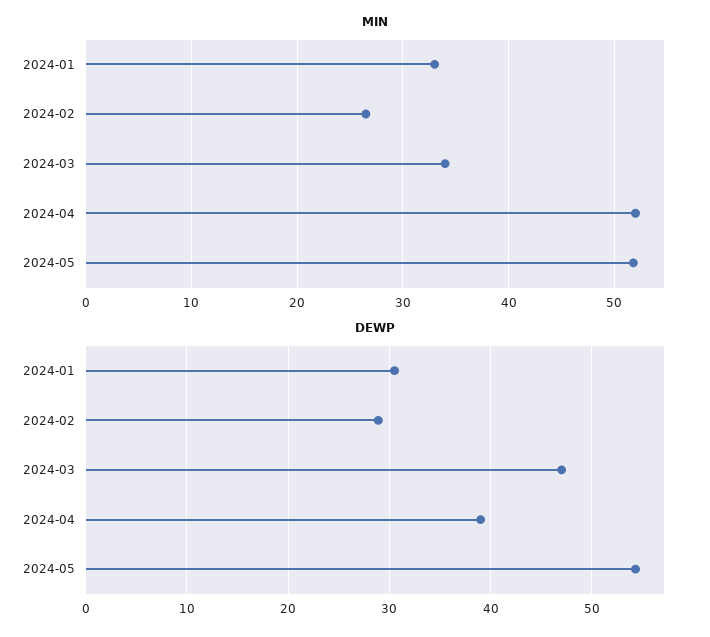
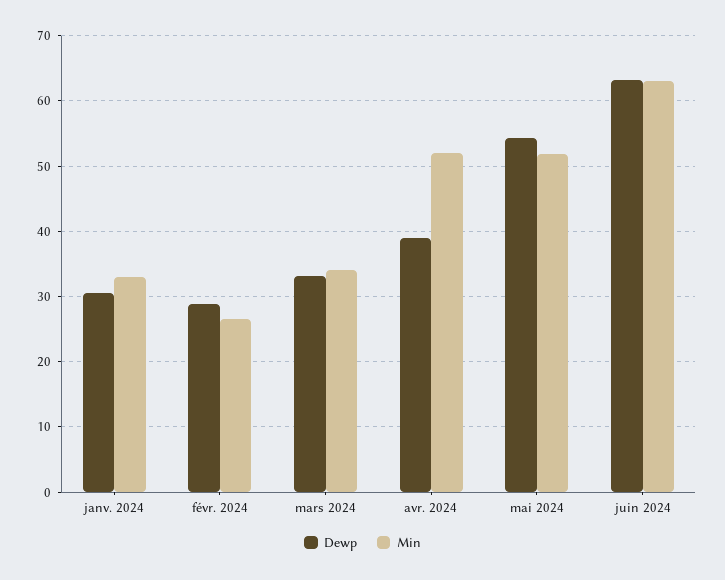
DEWP, 2024-03: 47 -> 33
DEWP, juin 2024: none -> 63
MIN, juin 2024: none -> 63

